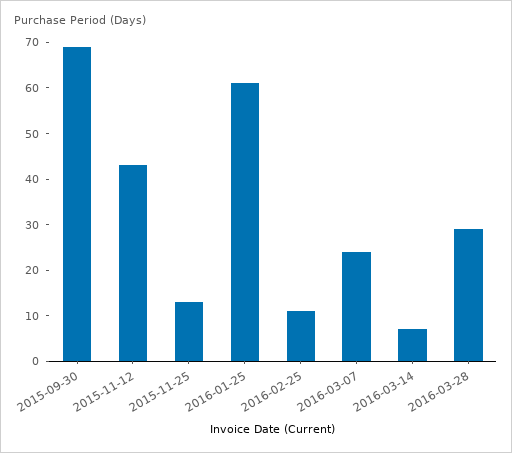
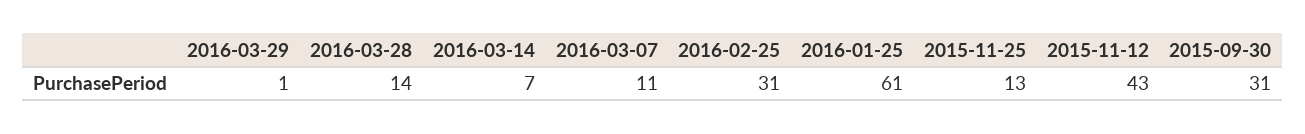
2015-09-30: 70 -> 31
2016-02-25: 10 -> 31
2016-03-07: 25 -> 11
2016-03-28: 30 -> 14
2016-03-29: none -> 1

